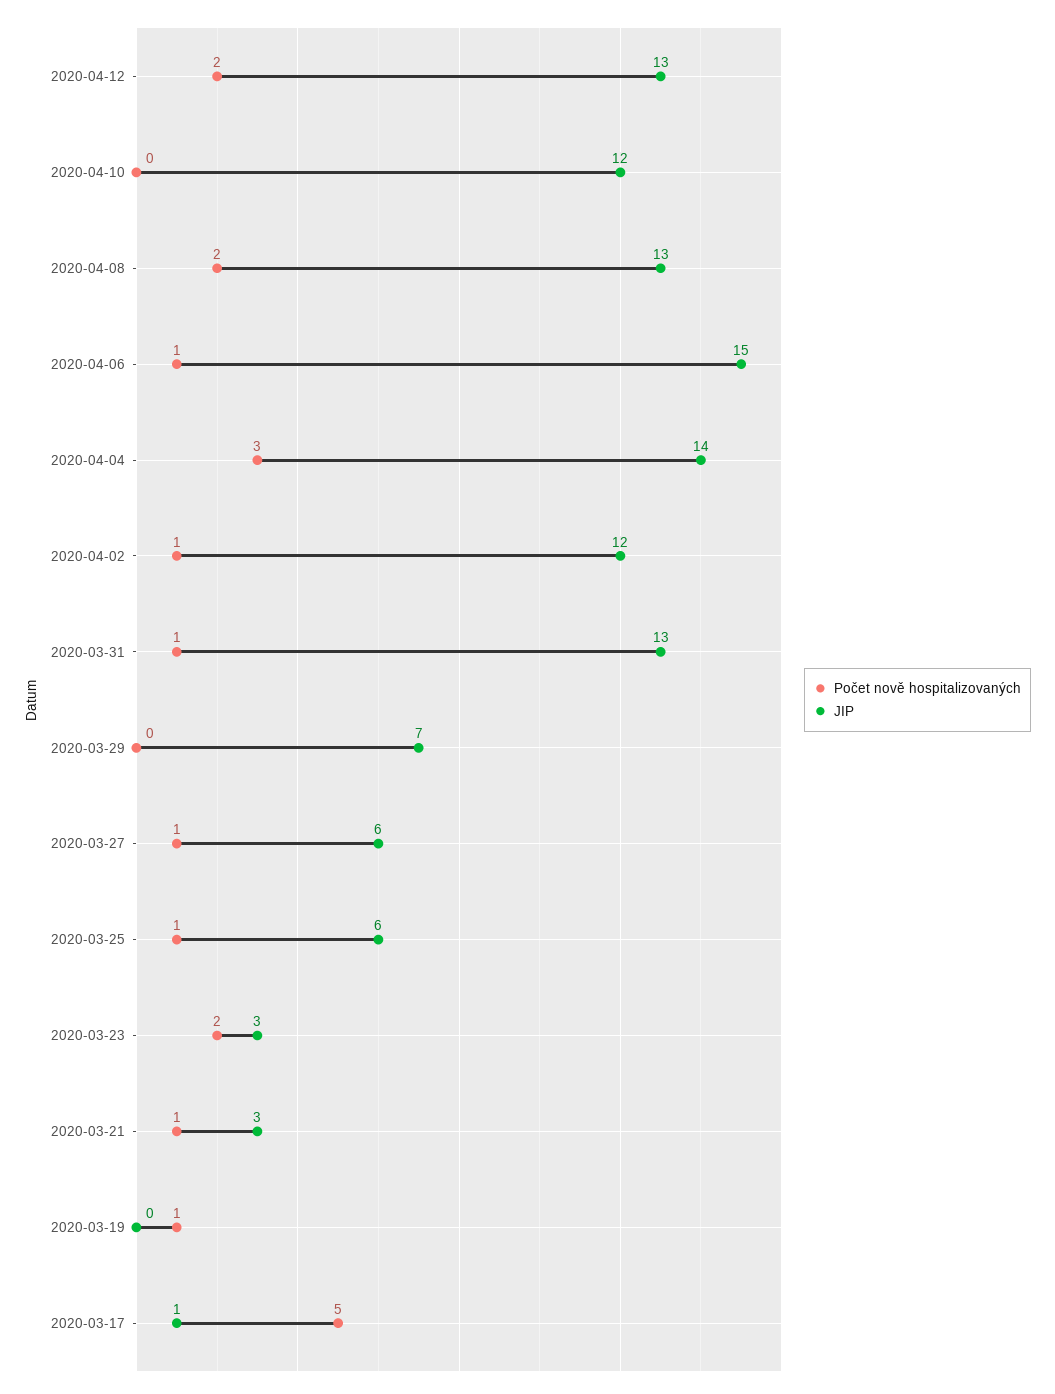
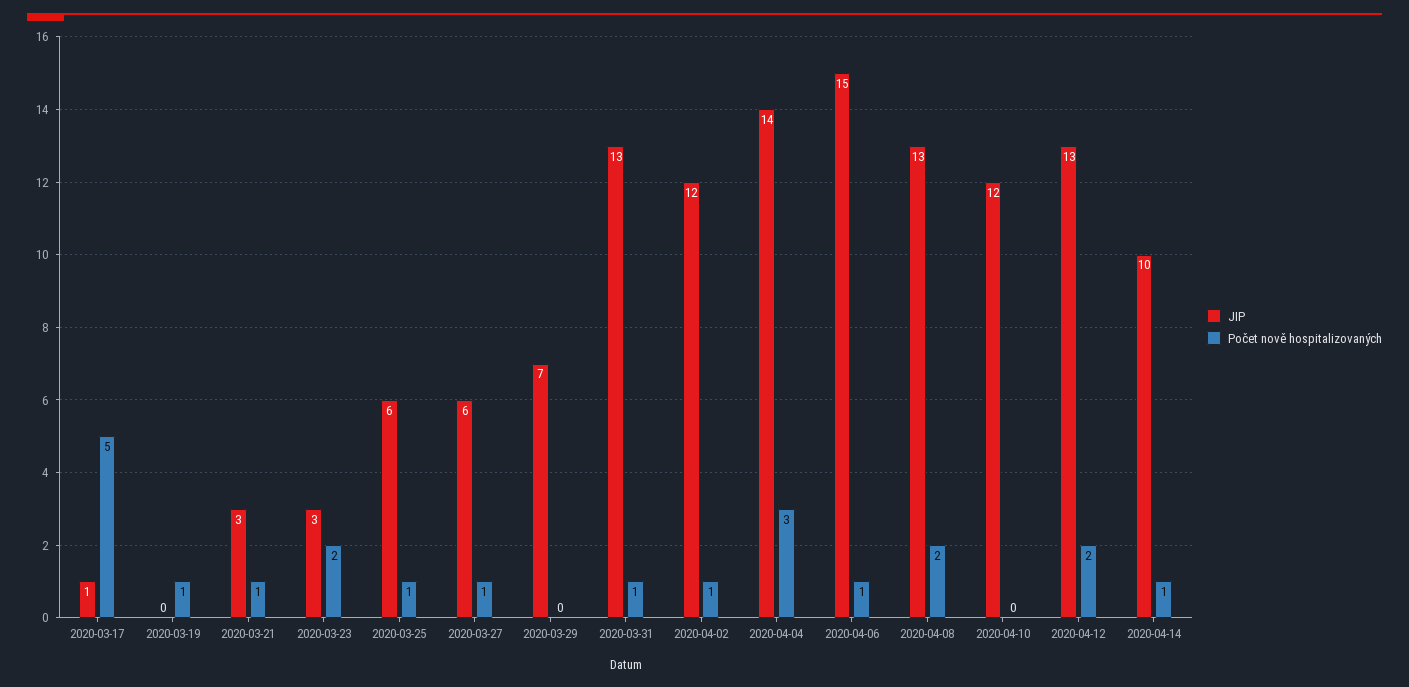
JIP, 2020-04-14: none -> 10
Počet nově hospitalizovaných, 2020-04-14: none -> 1

